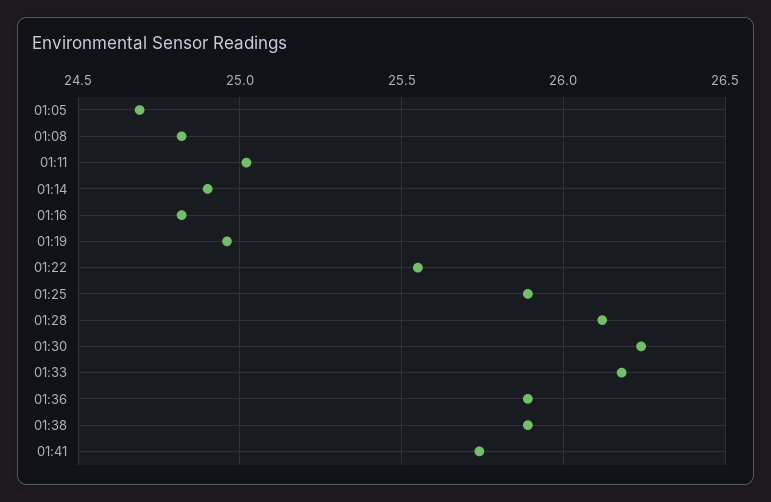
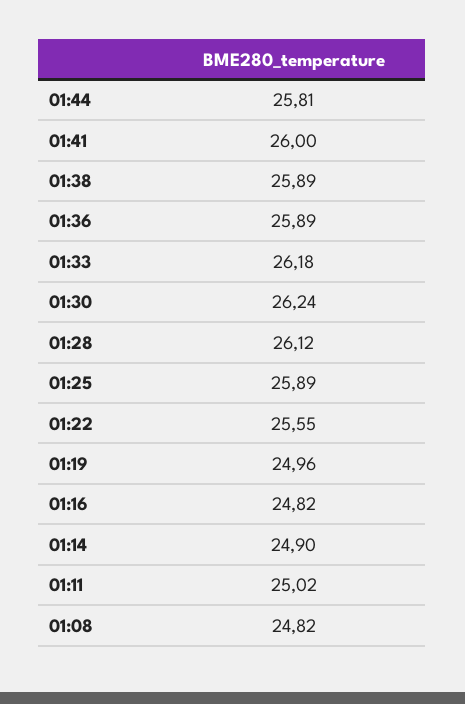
01:05: 24.7 -> none
01:41: 25.75 -> 26
01:44: none -> 25.81

